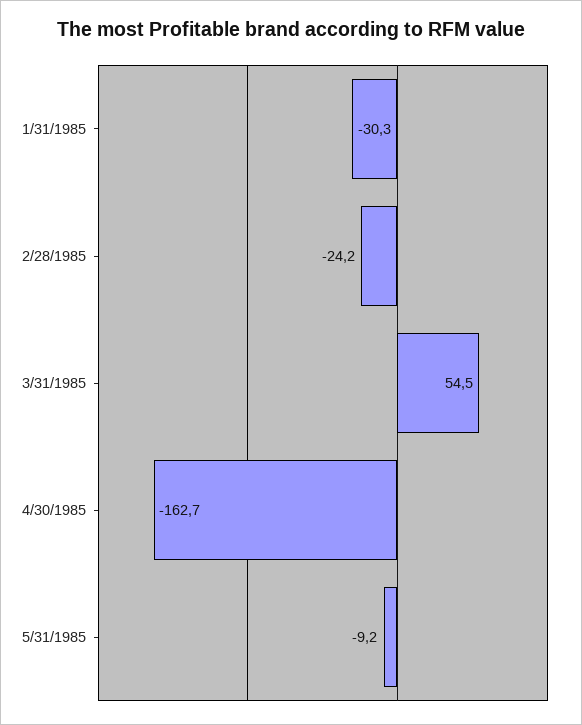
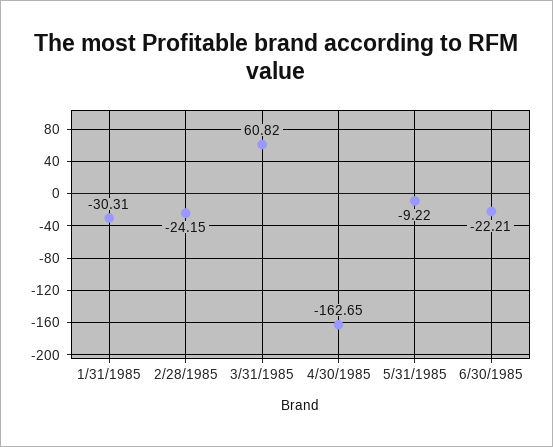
3/31/1985: 54.5 -> 60.82
6/30/1985: none -> -22.21

